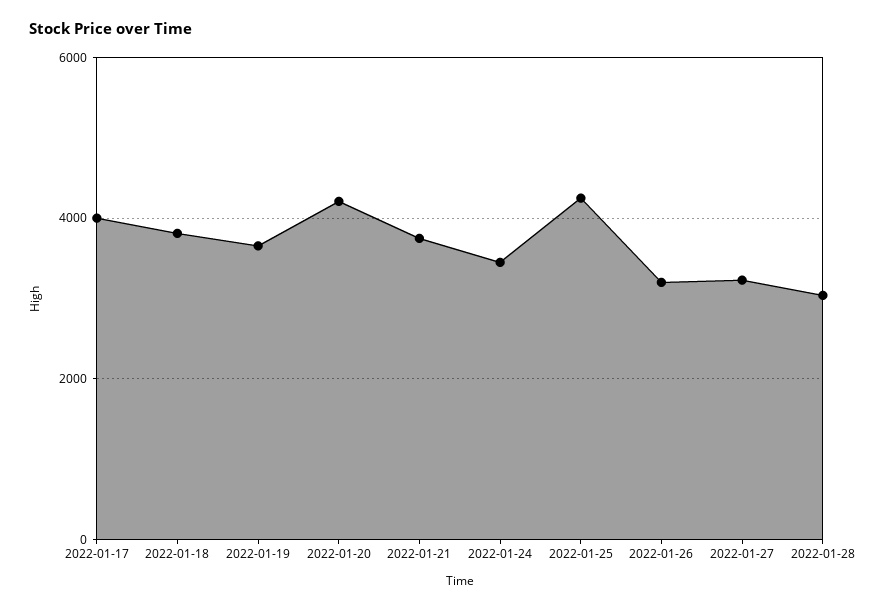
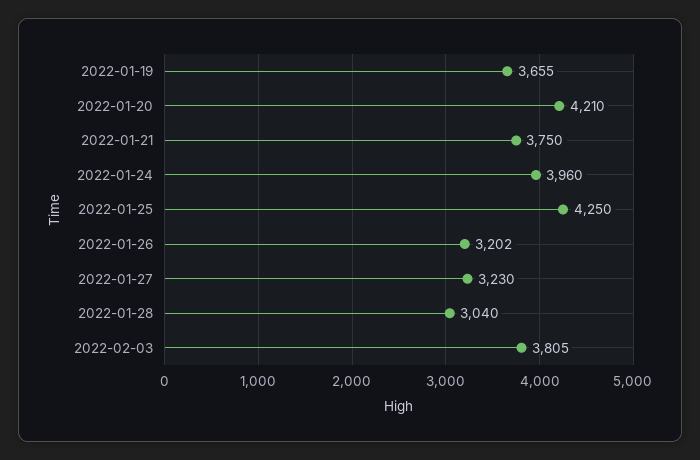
2022-01-17: 4000 -> none
2022-01-18: 3800 -> none
2022-01-24: 3400 -> 3960
2022-02-03: none -> 3805

